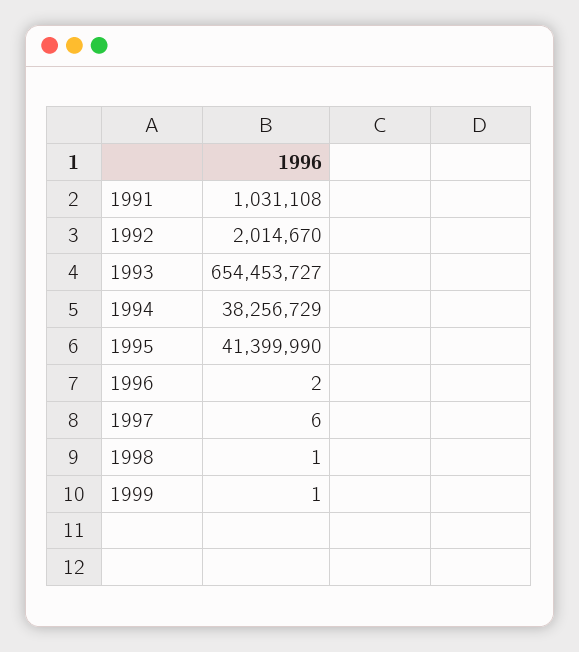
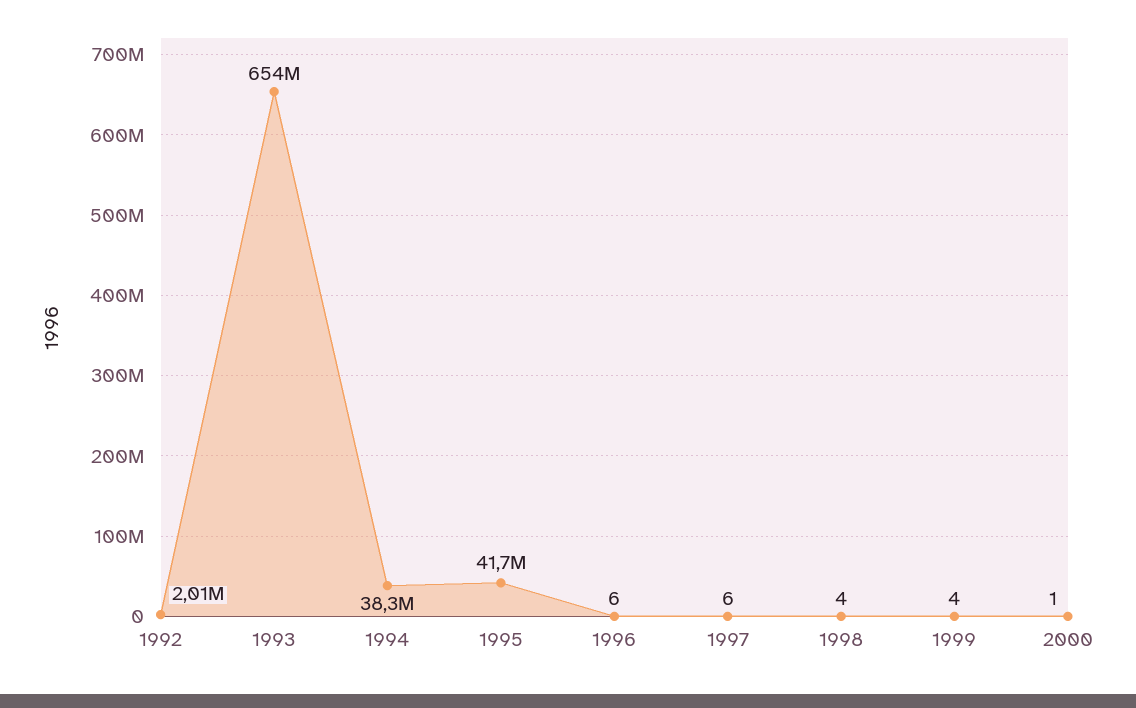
1991: 1031108 -> none
1995: 41399990 -> 41700000
1996: 2 -> 6
1998: 1 -> 4
1999: 1 -> 4
2000: none -> 1

